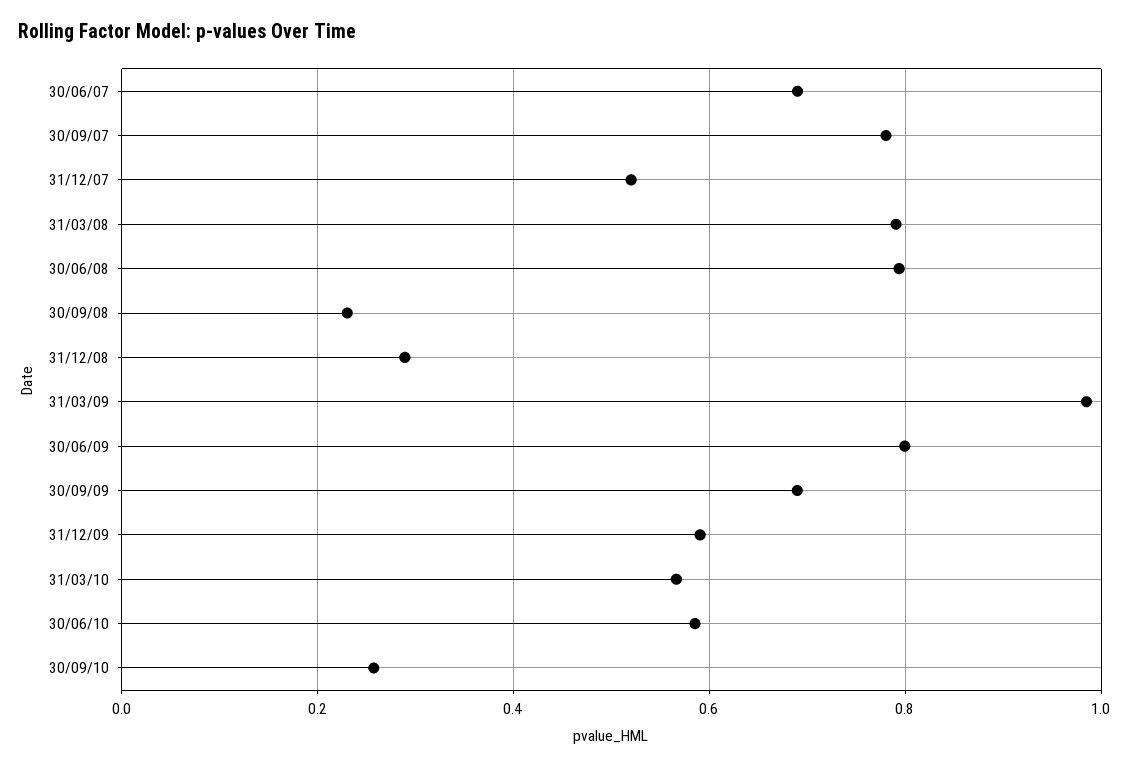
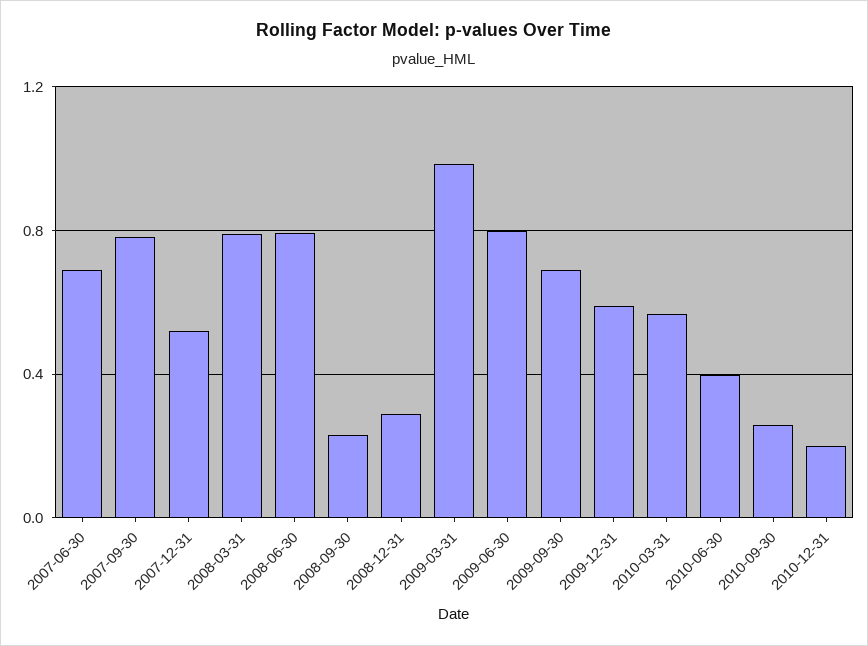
30/06/10: 0.58 -> 0.4
2010-12-31: none -> 0.2

